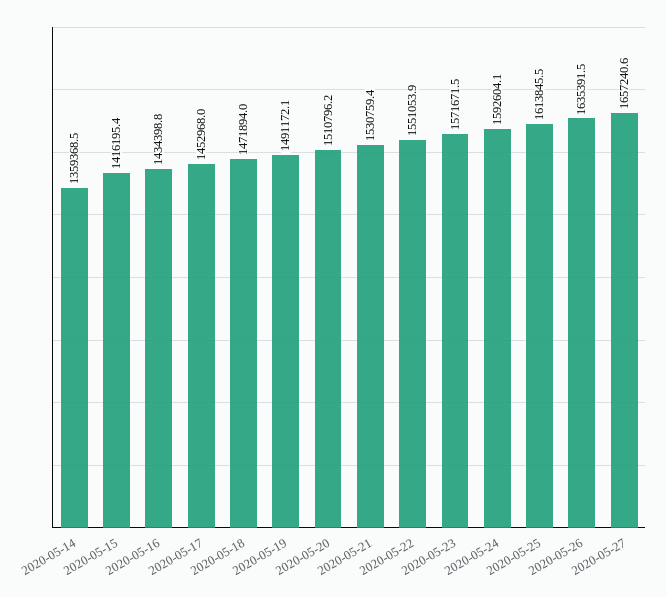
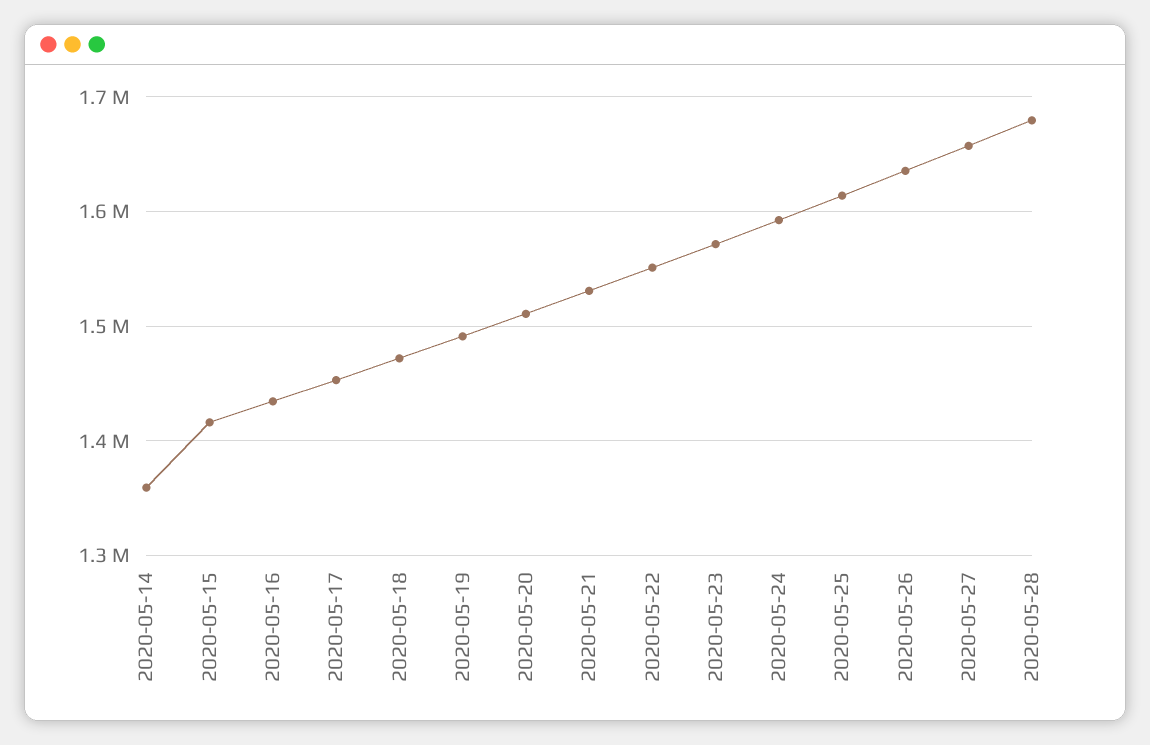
2020-05-28: none -> 1680000

